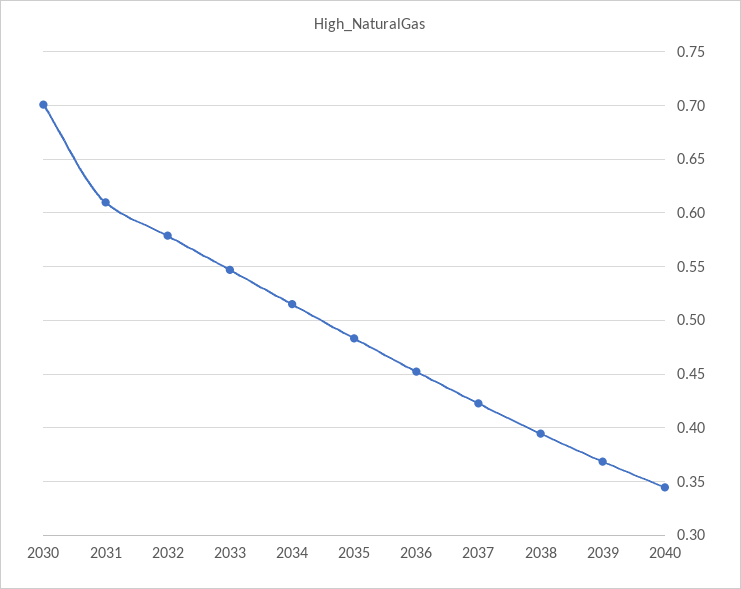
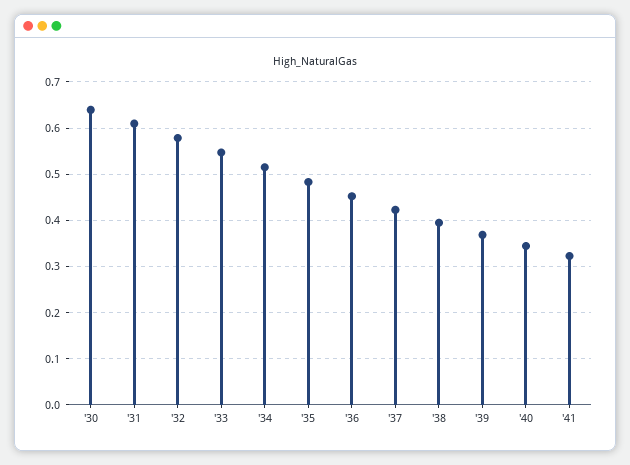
2030: 0.7 -> 0.64
'41: none -> 0.32

